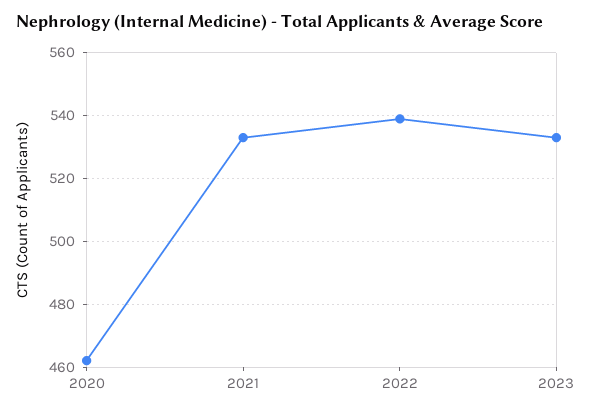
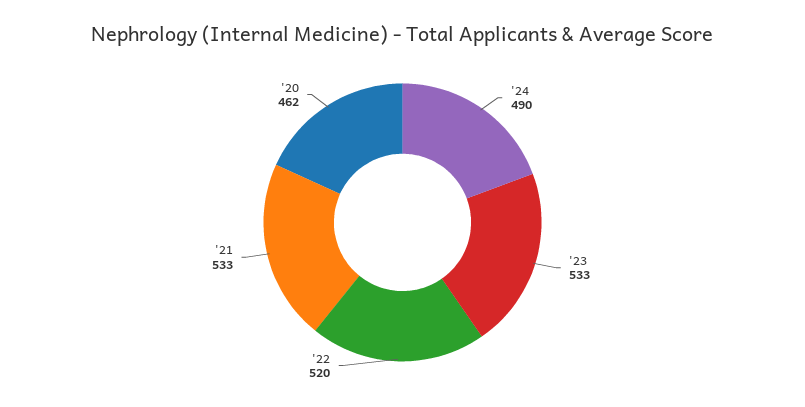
2022: 540 -> 520
'24: none -> 490

